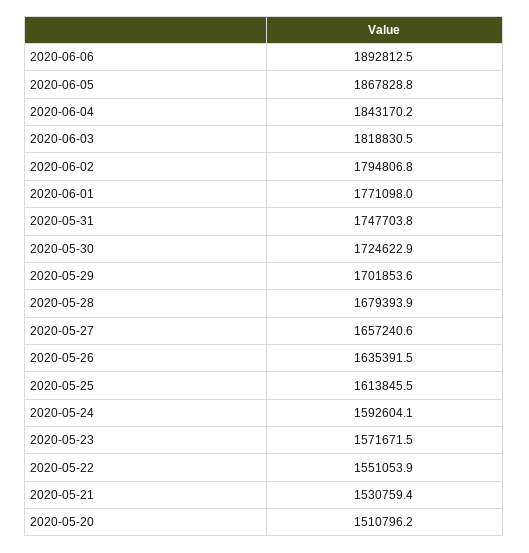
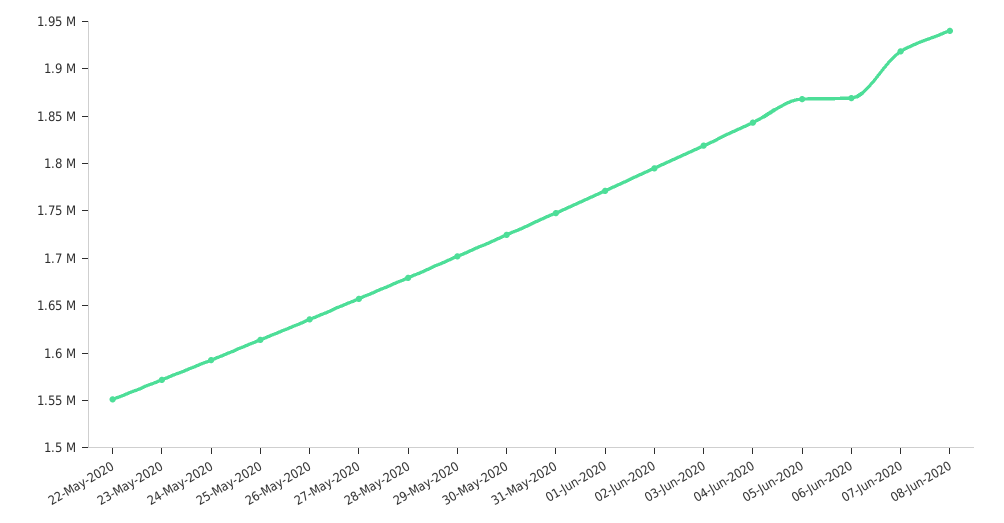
2020-06-06: 1892812.5 -> 1870000
2020-05-21: 1530759.4 -> none
2020-05-20: 1510796.2 -> none
07-Jun-2020: none -> 1920000
08-Jun-2020: none -> 1940000

